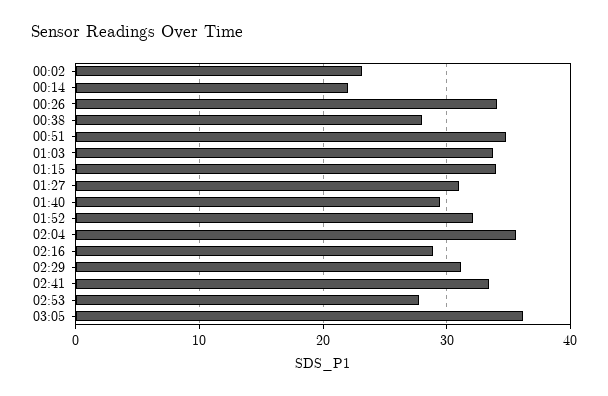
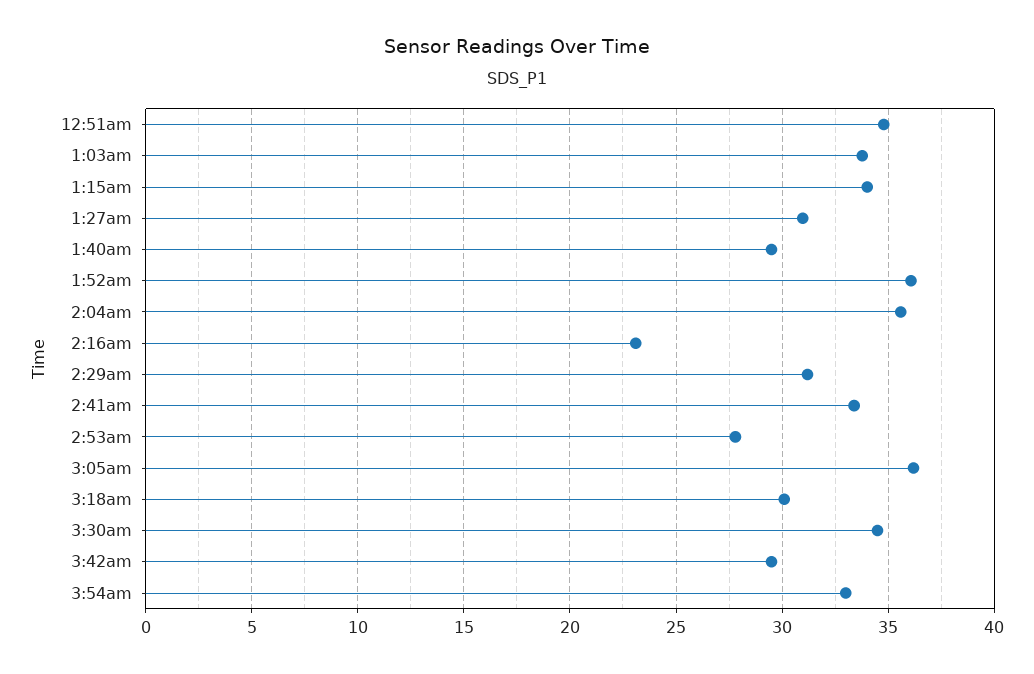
00:02: 23 -> none
00:14: 22 -> none
00:26: 34 -> none
00:38: 28 -> none
01:52: 32 -> 36
02:16: 29 -> 23
3:18am: none -> 30
3:30am: none -> 34.5
3:42am: none -> 29.5
3:54am: none -> 33

